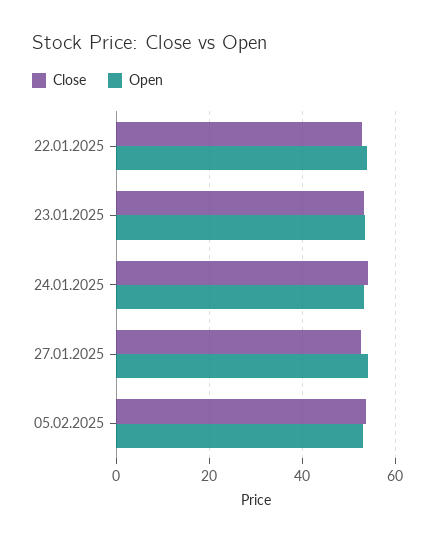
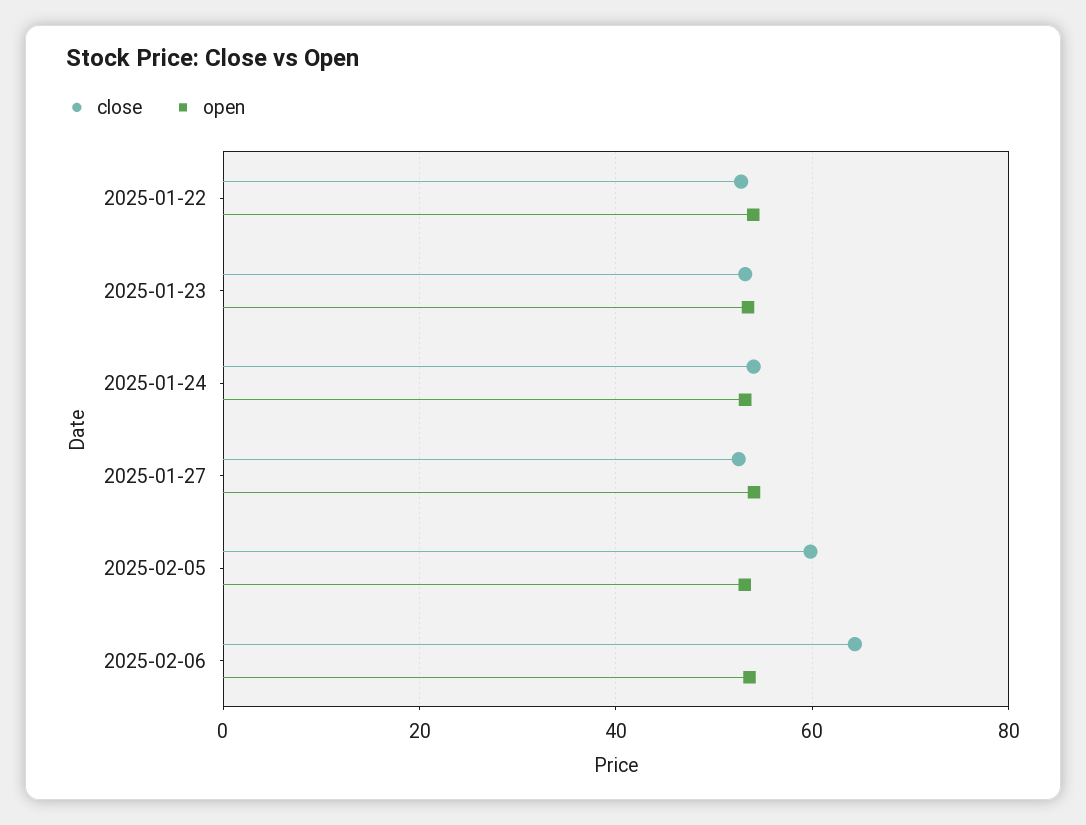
Close, 05.02.2025: 54 -> 60
Close, 2025-02-06: none -> 64
Open, 2025-02-06: none -> 54

